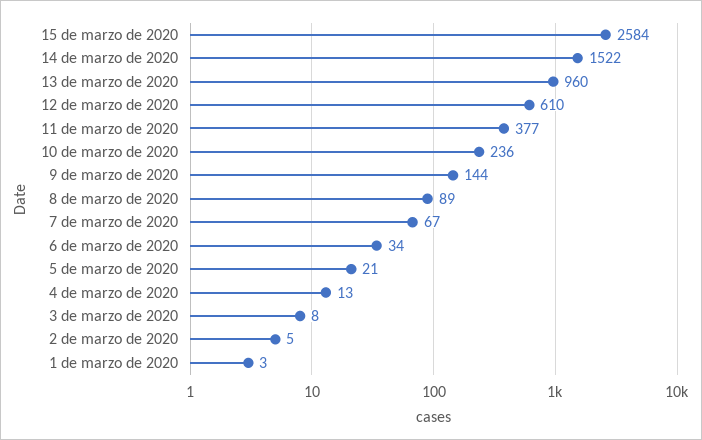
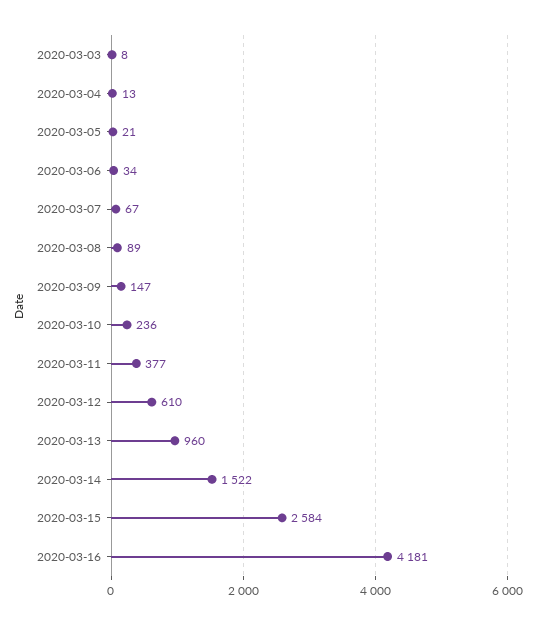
9 de marzo de 2020: 144 -> 147
2 de marzo de 2020: 5 -> none
1 de marzo de 2020: 3 -> none
2020-03-16: none -> 4181

